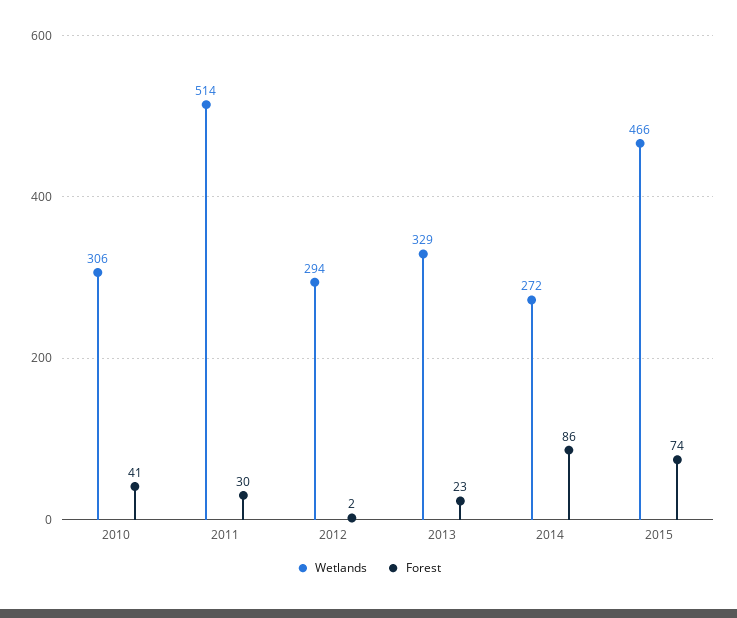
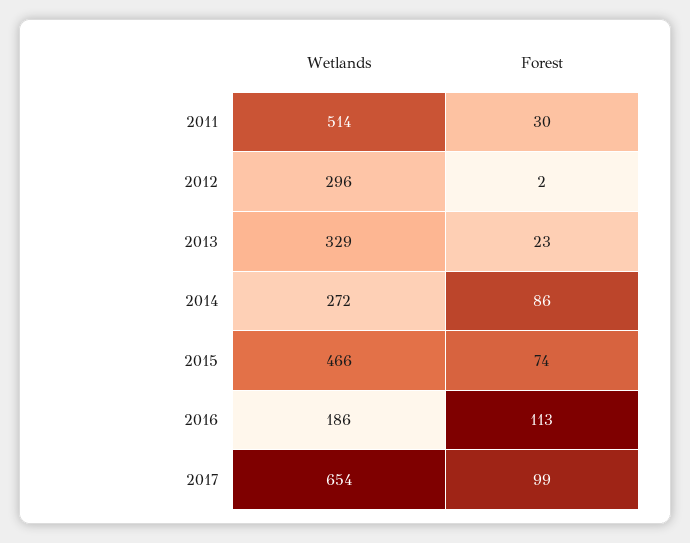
Wetlands, 2010: 306 -> none
Forest, 2010: 41 -> none
Wetlands, 2012: 294 -> 296
Wetlands, 2016: none -> 186
Forest, 2016: none -> 113
Wetlands, 2017: none -> 654
Forest, 2017: none -> 99

